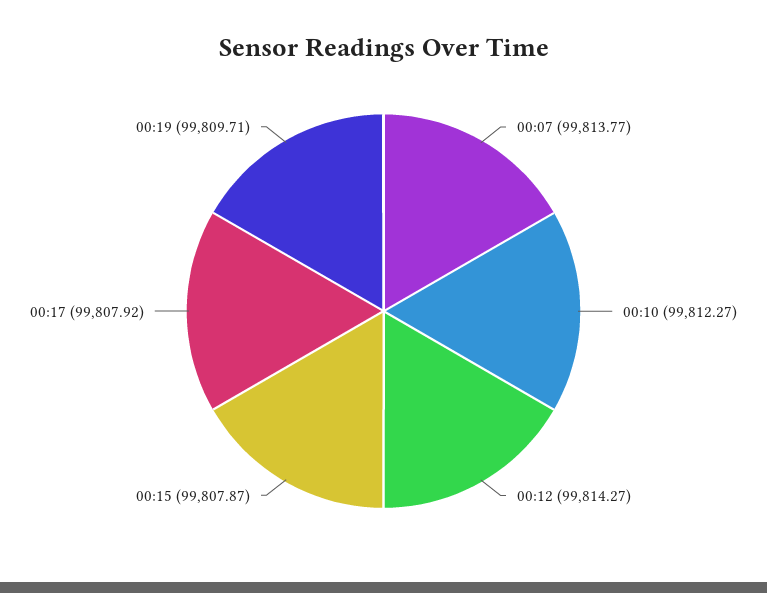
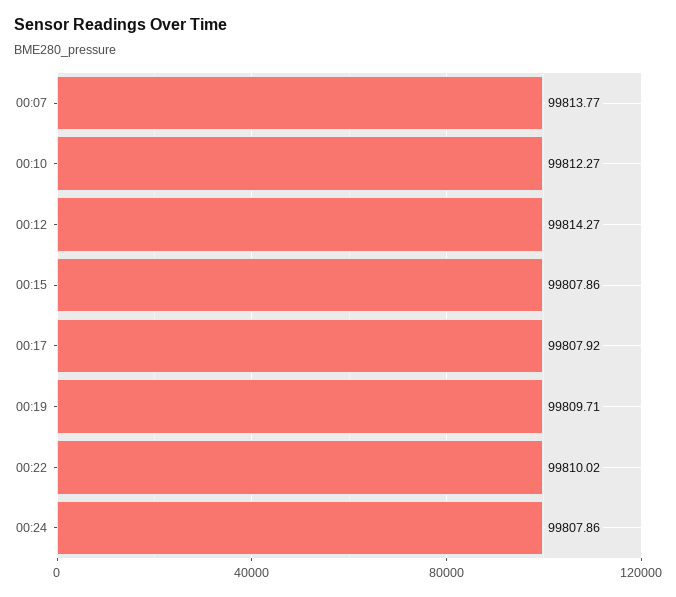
00:15: 99807.87 -> 99807.86
00:22: none -> 99810.02
00:24: none -> 99807.86

